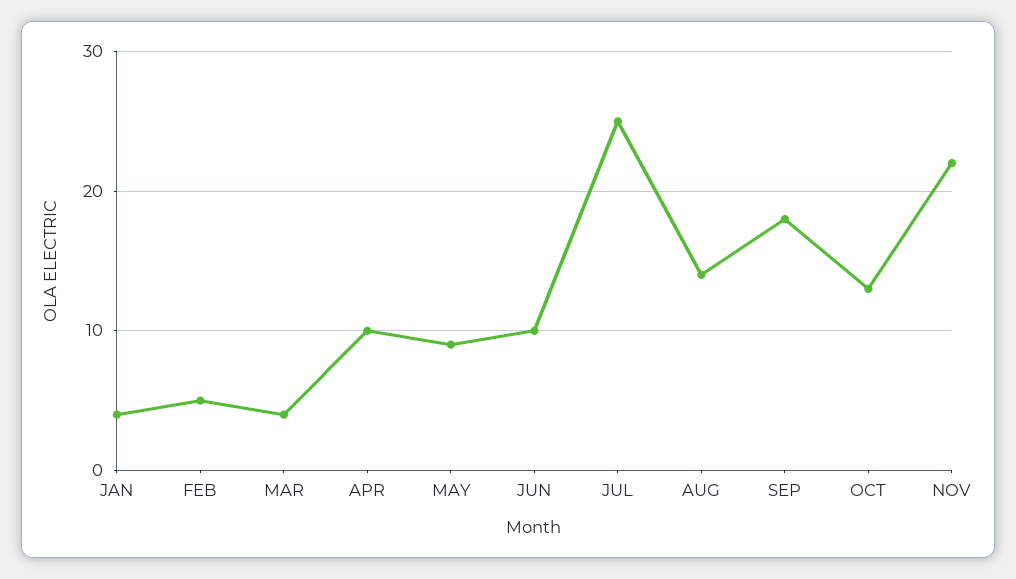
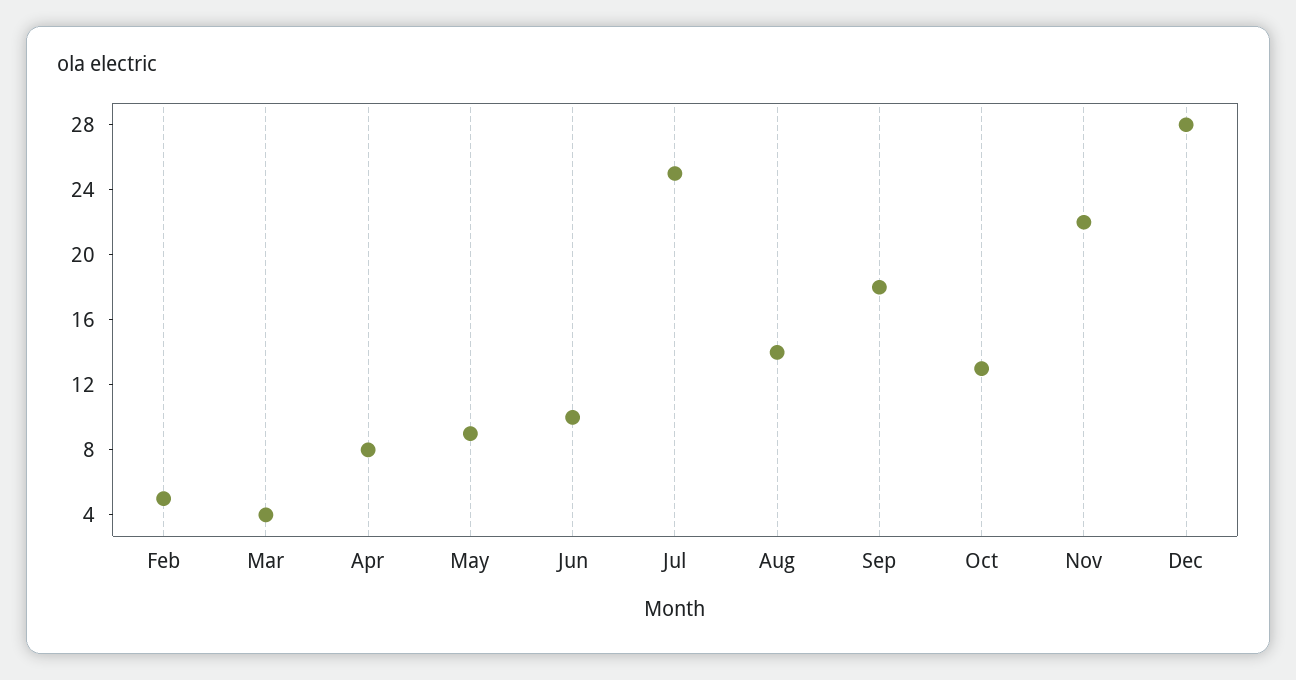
JAN: 4 -> none
APR: 10 -> 8
Dec: none -> 28

